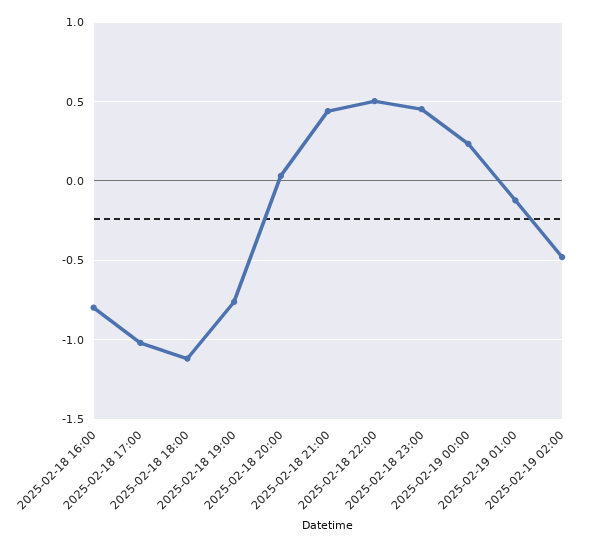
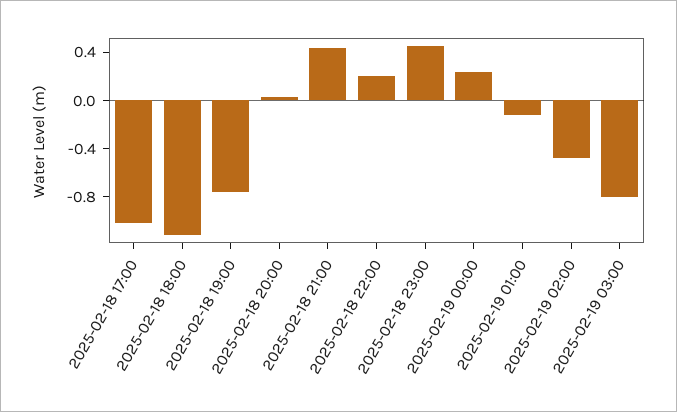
2025-02-18 16:00: -0.8 -> none
2025-02-18 22:00: 0.5 -> 0.2
2025-02-19 03:00: none -> -0.8

